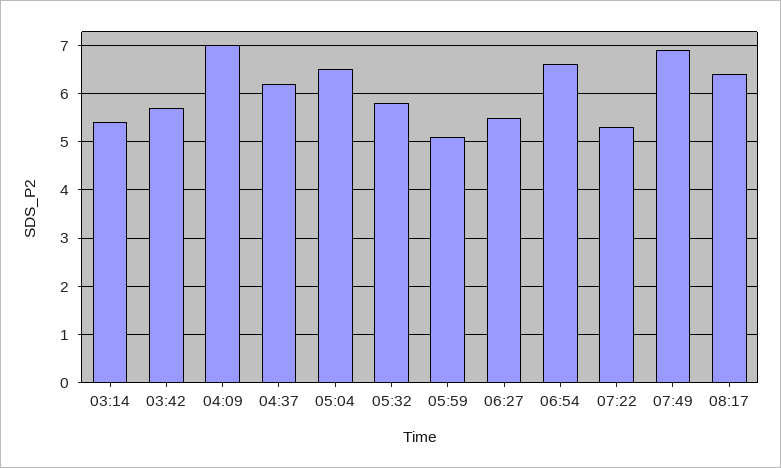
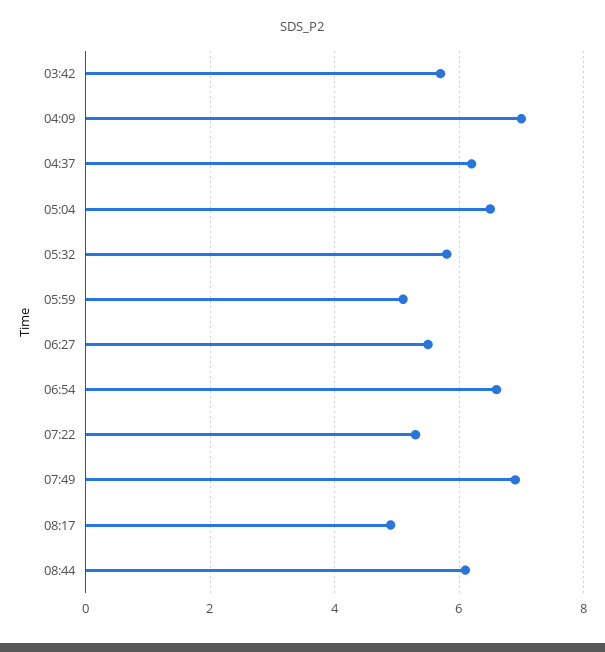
03:14: 5.5 -> none
08:17: 6.5 -> 5
08:44: none -> 6

